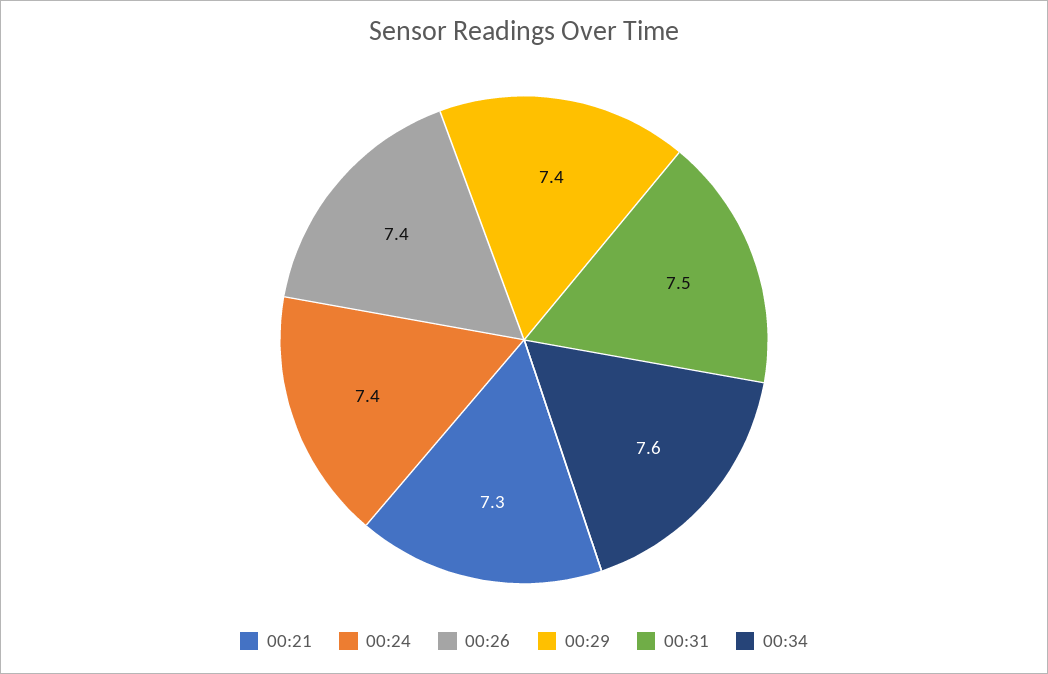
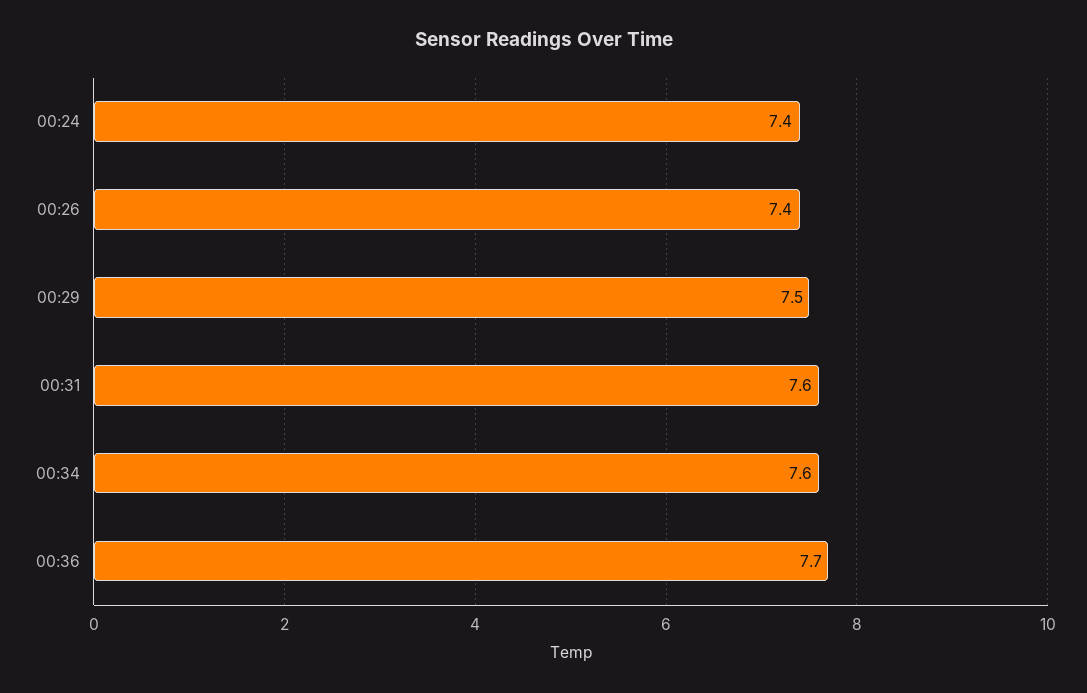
00:21: 7.3 -> none
00:29: 7.4 -> 7.5
00:31: 7.5 -> 7.6
00:36: none -> 7.7

